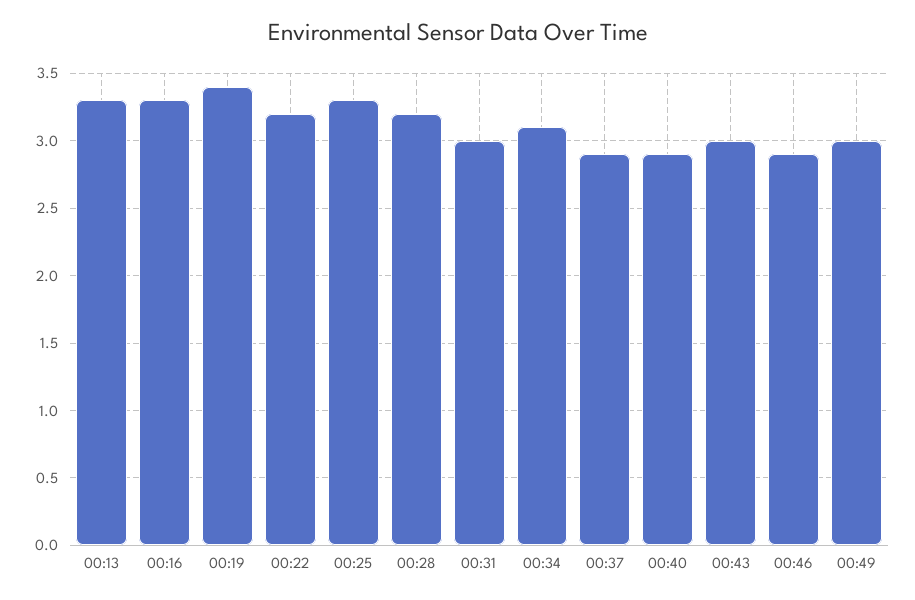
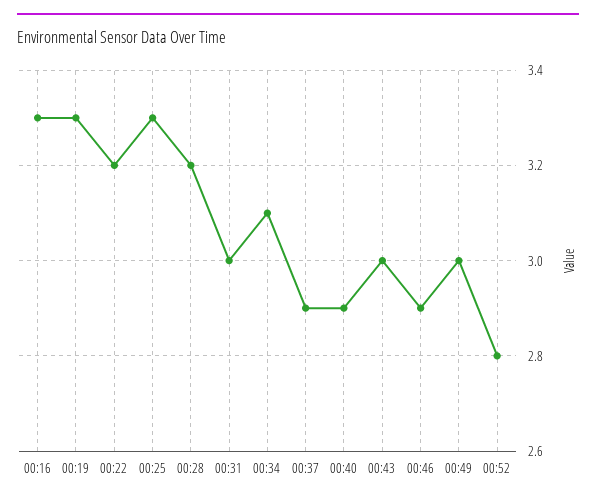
00:13: 3.3 -> none
00:19: 3.4 -> 3.3
00:52: none -> 2.8

